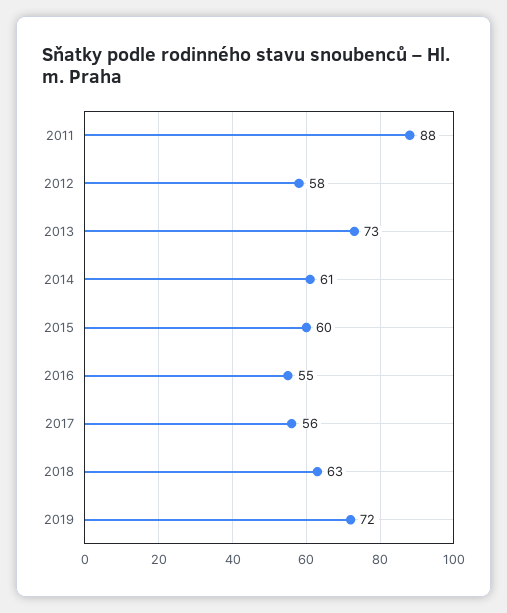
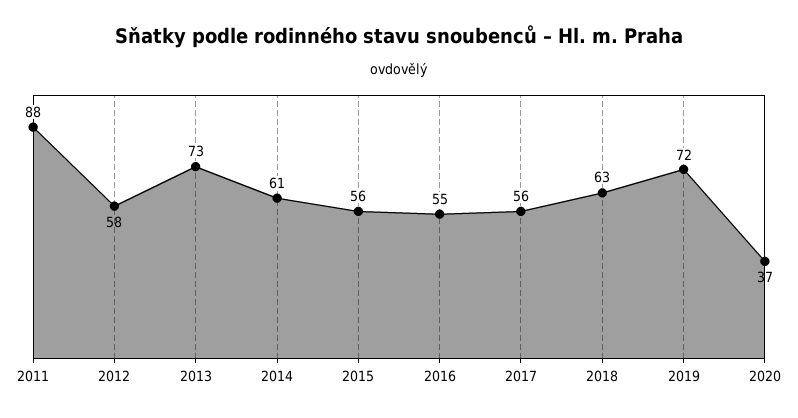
2015: 60 -> 56
2020: none -> 37

